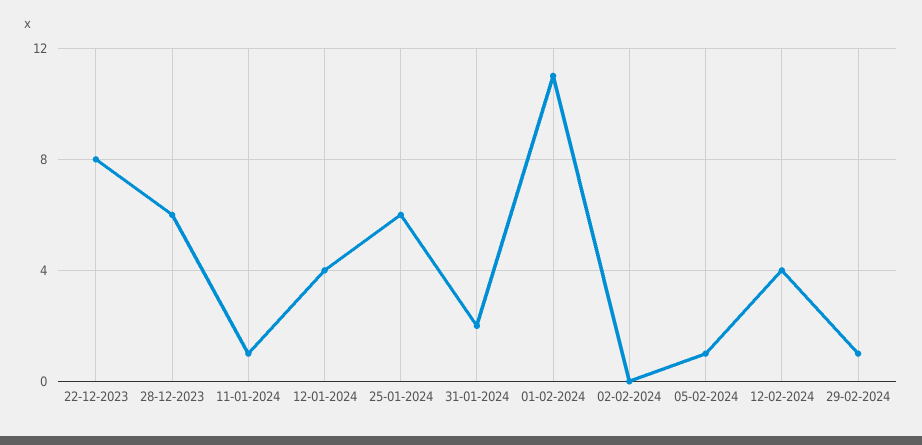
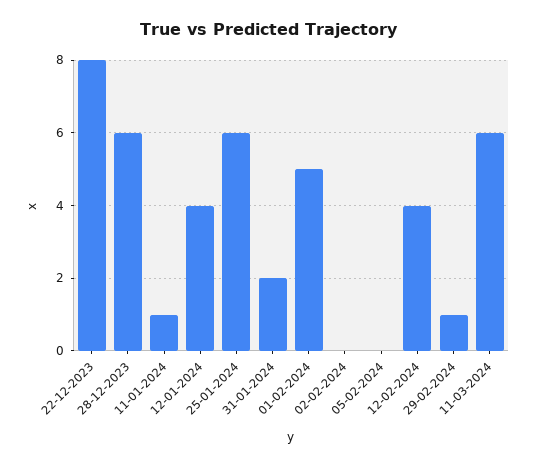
01-02-2024: 11 -> 5
05-02-2024: 1 -> 0
11-03-2024: none -> 6

